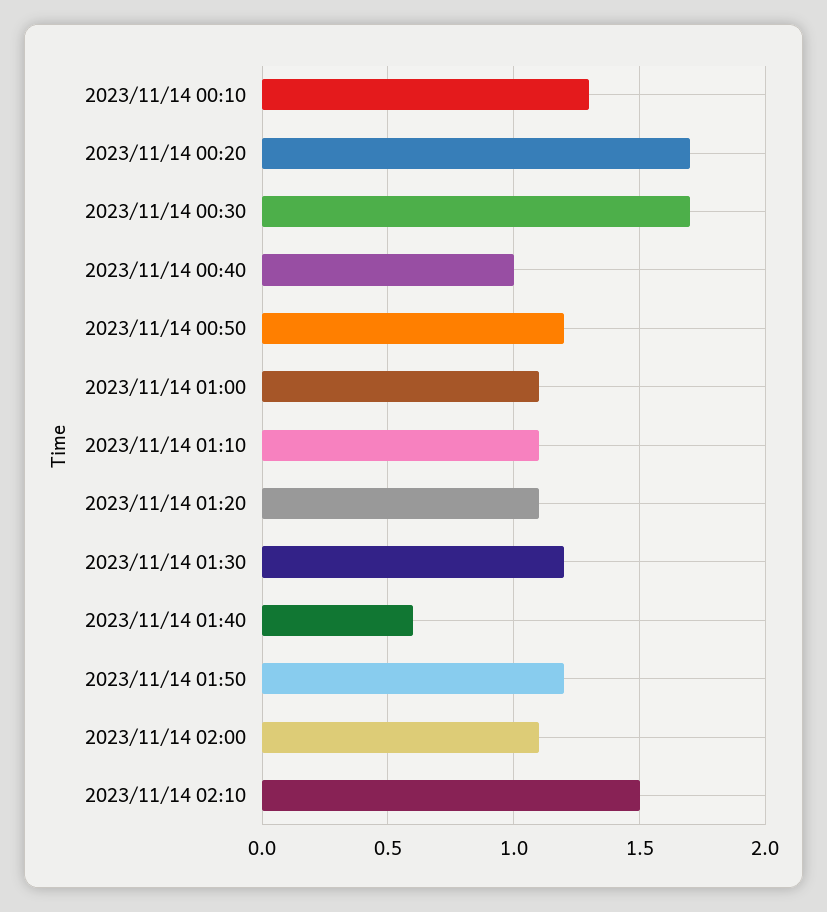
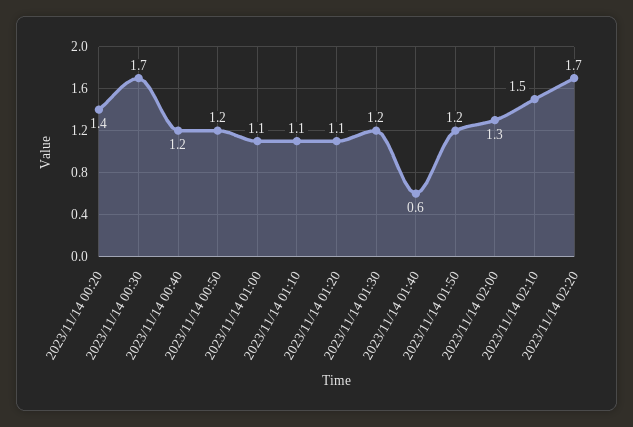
2023/11/14 00:10: 1.3 -> none
2023/11/14 00:20: 1.7 -> 1.4
2023/11/14 00:40: 1 -> 1.2
2023/11/14 02:00: 1.1 -> 1.3
2023/11/14 02:20: none -> 1.7

